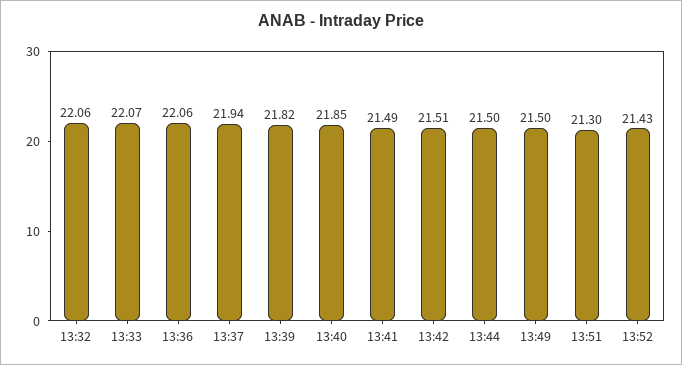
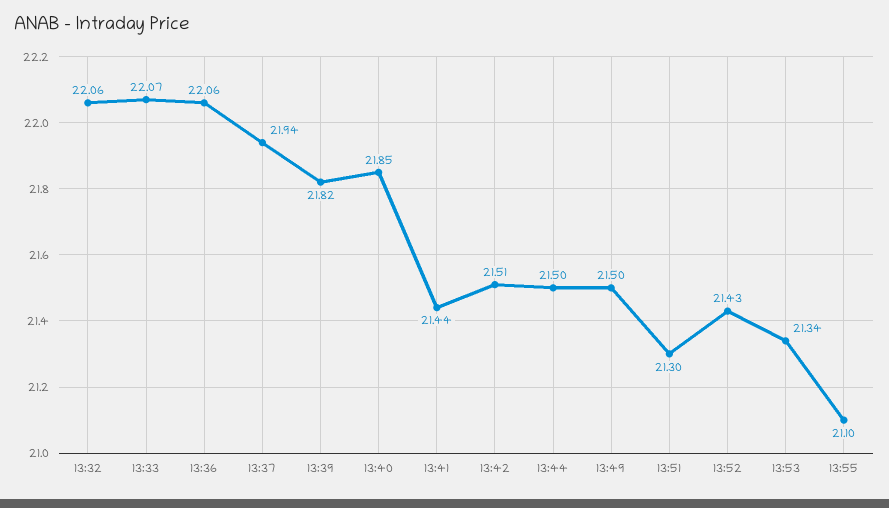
13:41: 21.49 -> 21.44
13:53: none -> 21.34
13:55: none -> 21.1

